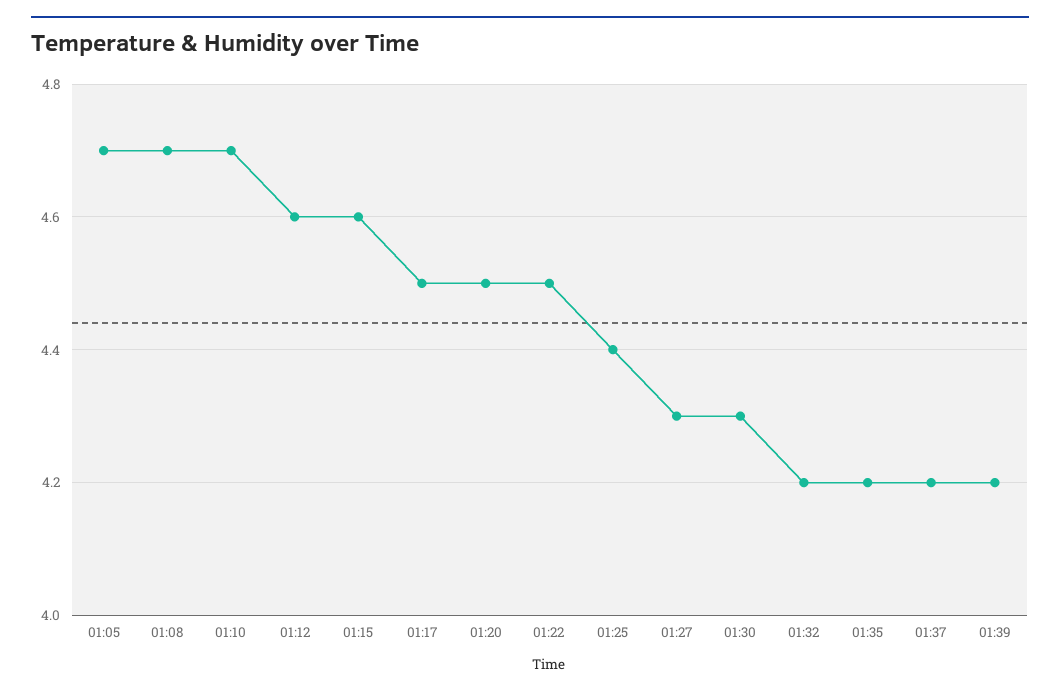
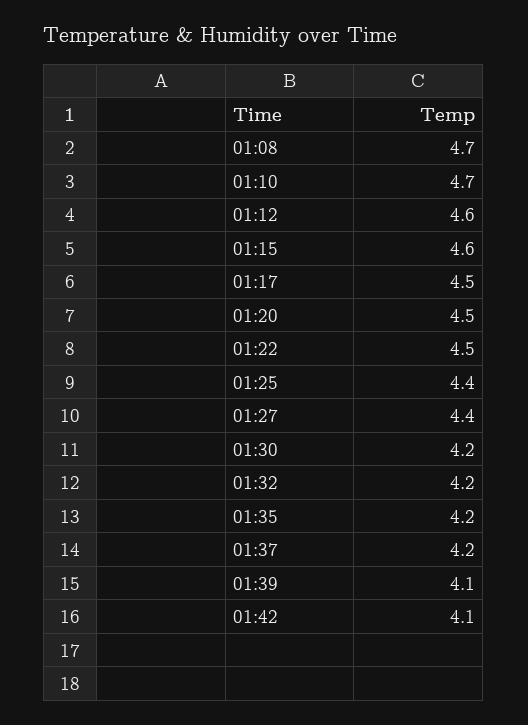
01:05: 4.7 -> none
01:27: 4.3 -> 4.4
01:30: 4.3 -> 4.2
01:39: 4.2 -> 4.1
01:42: none -> 4.1

